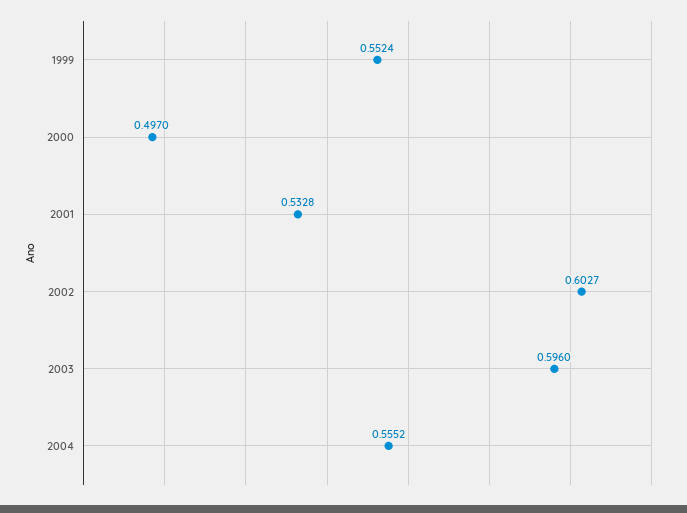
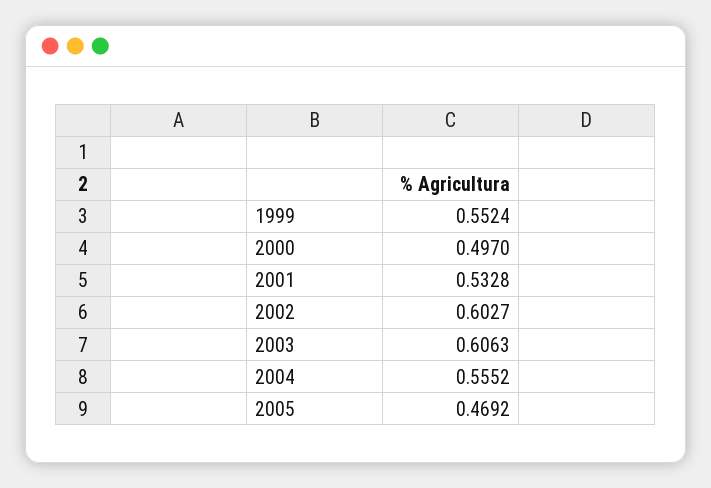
2003: 0.596 -> 0.6063
2005: none -> 0.4692

